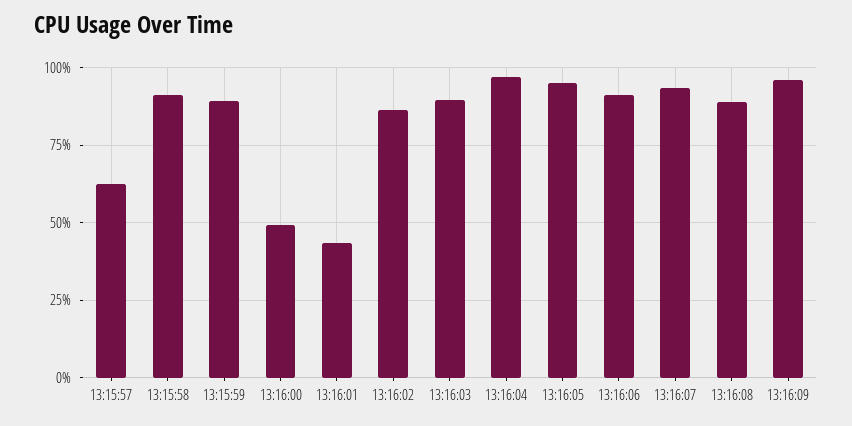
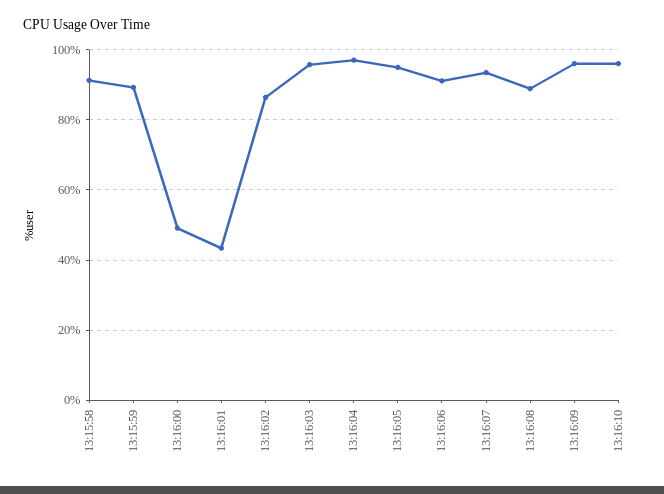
13:15:57: 62.5 -> none
13:16:03: 90 -> 96
13:16:10: none -> 96

